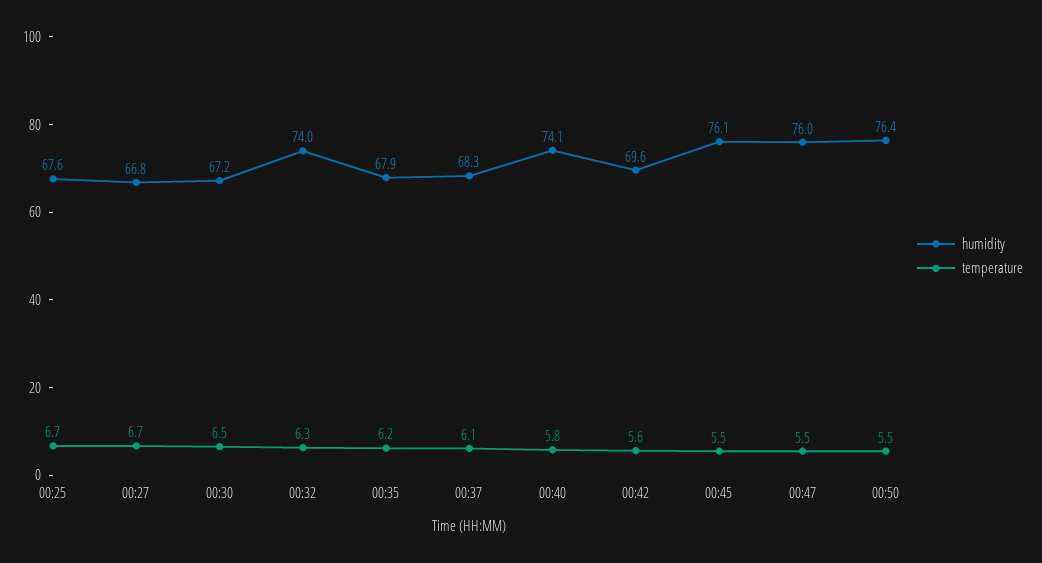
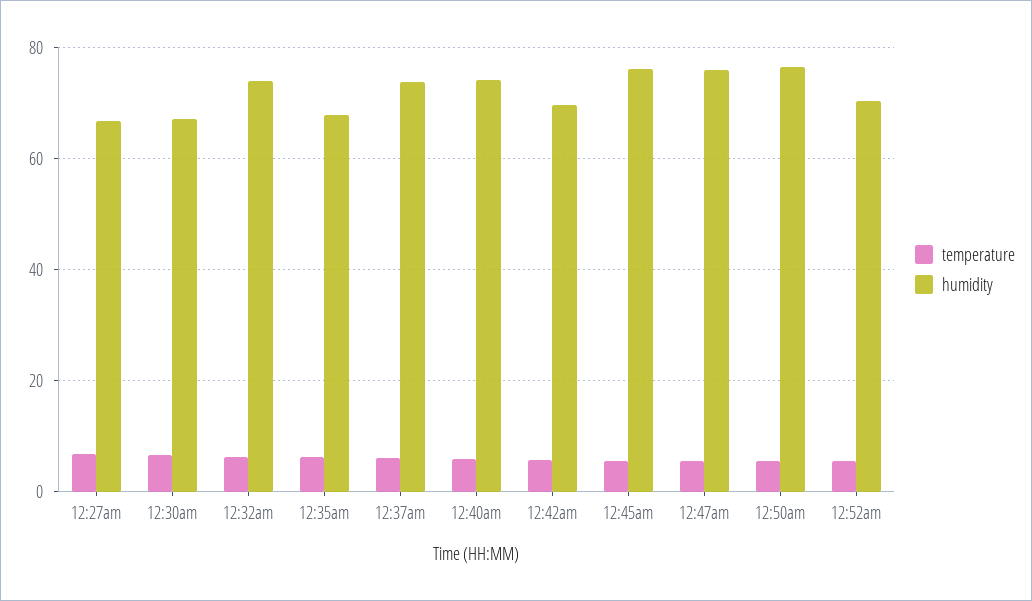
humidity, 00:25: 67.6 -> none
temperature, 00:25: 6.7 -> none
humidity, 00:37: 68.3 -> 74
temperature, 12:52am: none -> 6
humidity, 12:52am: none -> 70

